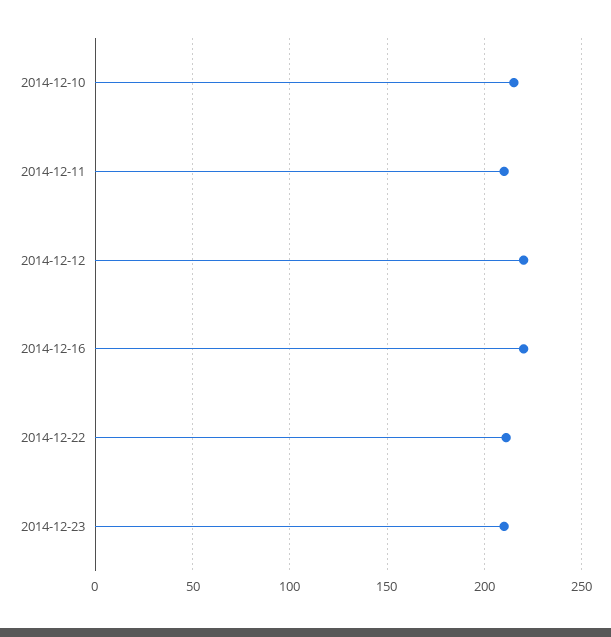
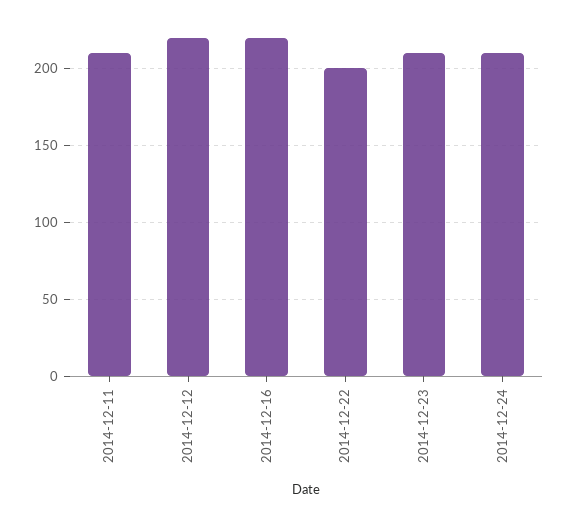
2014-12-10: 215 -> none
2014-12-22: 210 -> 200
2014-12-24: none -> 210

